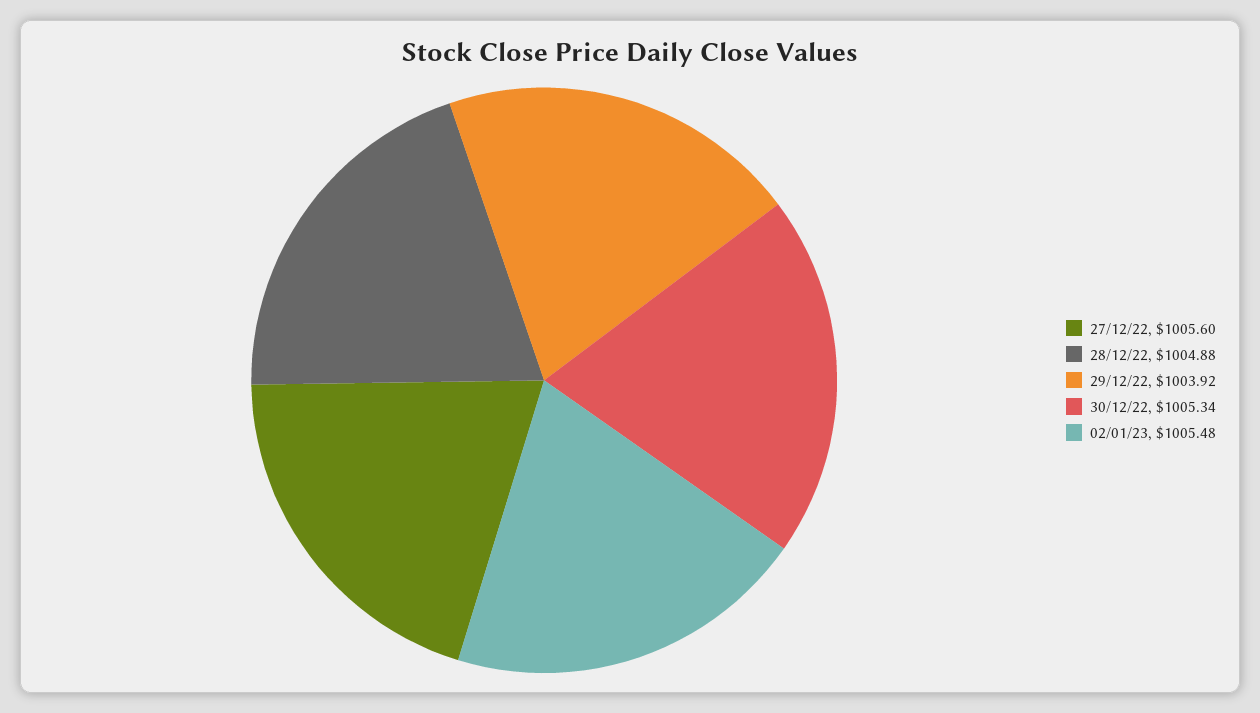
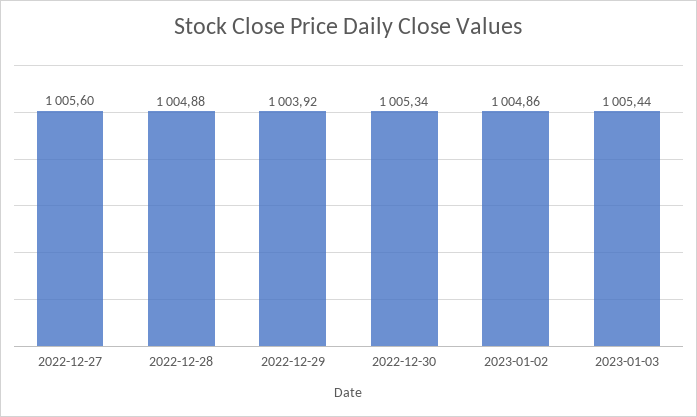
02/01/23: 1005.48 -> 1004.86
2023-01-03: none -> 1005.44

